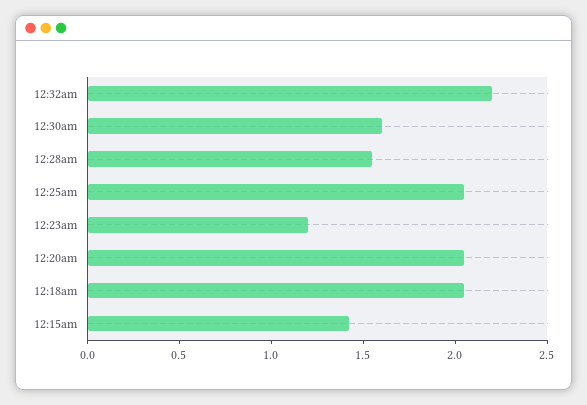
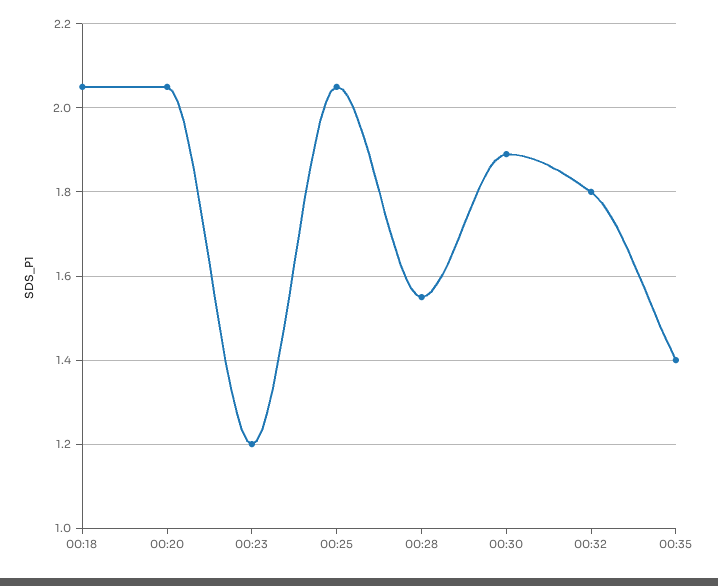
12:32am: 2.2 -> 1.8
12:30am: 1.6 -> 1.9
12:15am: 1.4 -> none
00:35: none -> 1.4

